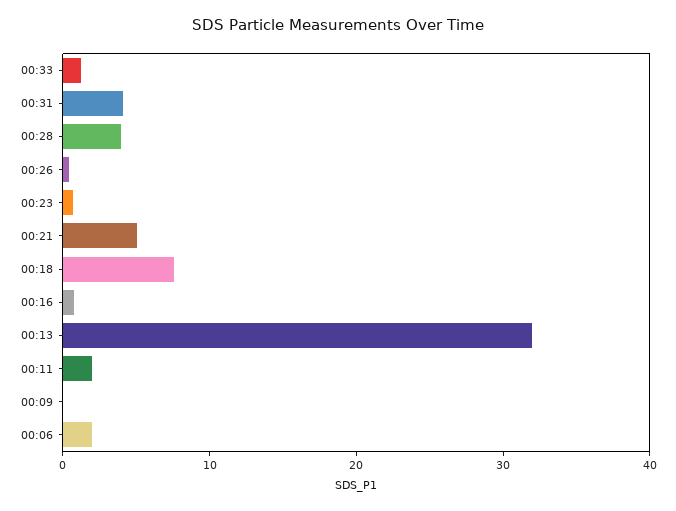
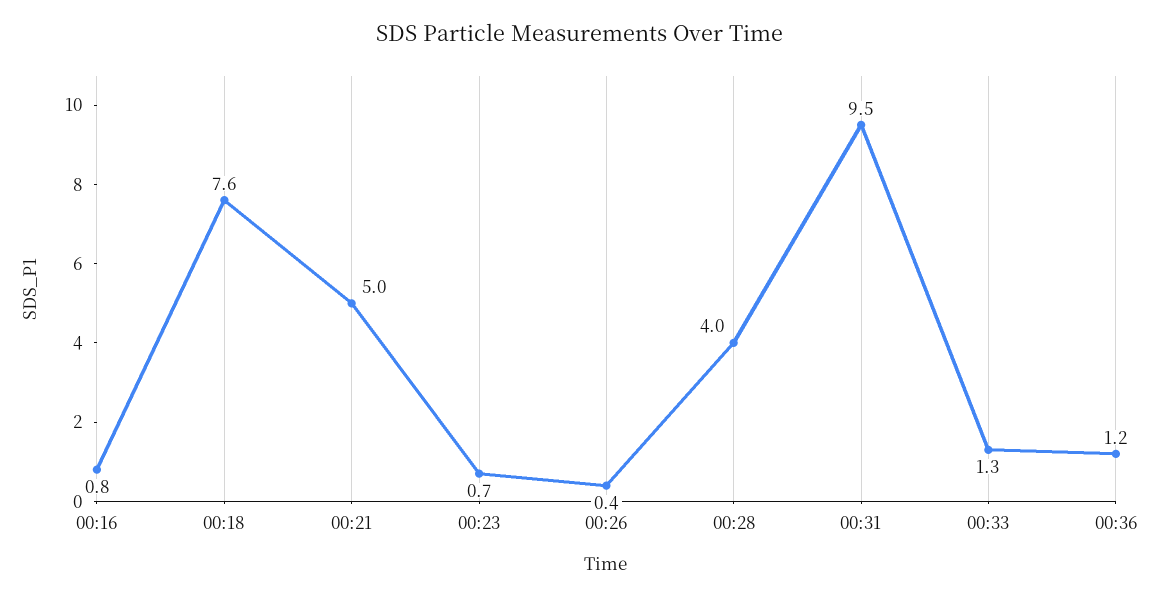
00:31: 4 -> 9.5
00:13: 32 -> none
00:11: 2 -> none
00:09: 0 -> none
00:06: 2 -> none
00:36: none -> 1.2

